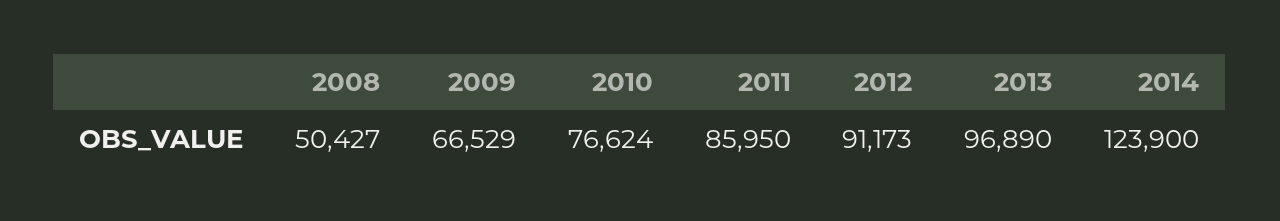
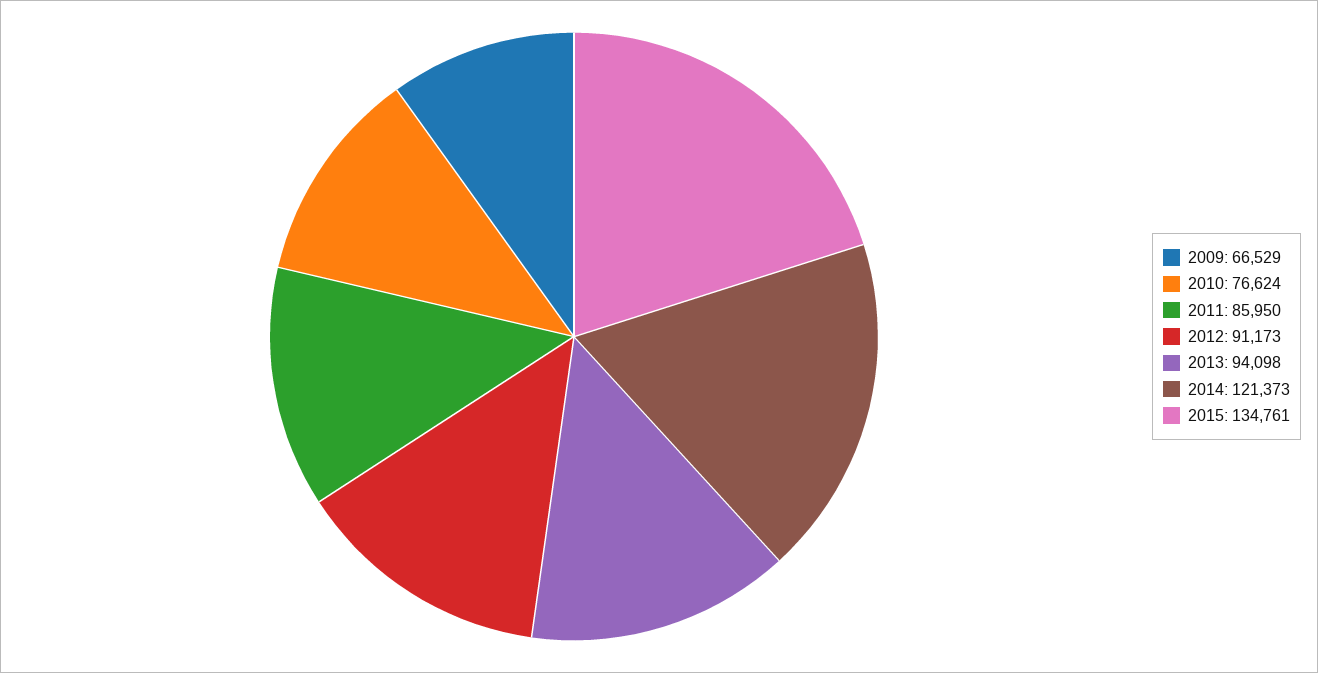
2008: 50427 -> none
2013: 96890 -> 94098
2014: 123900 -> 121373
2015: none -> 134761

